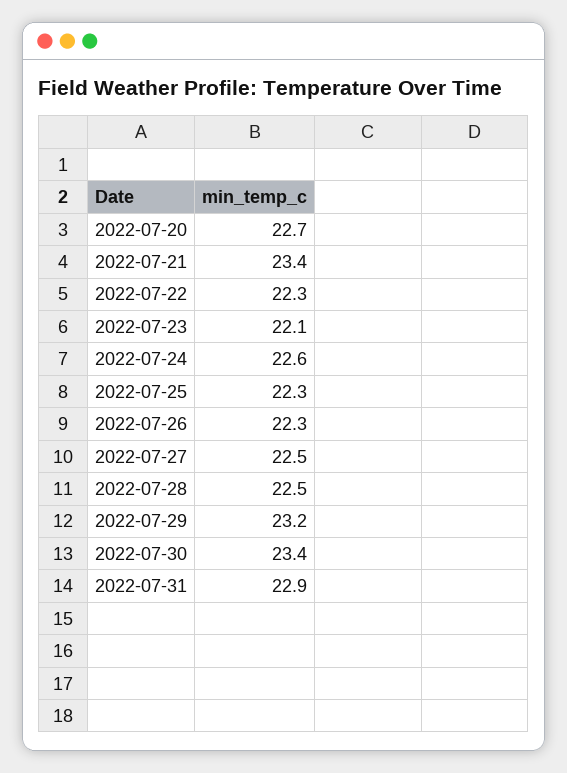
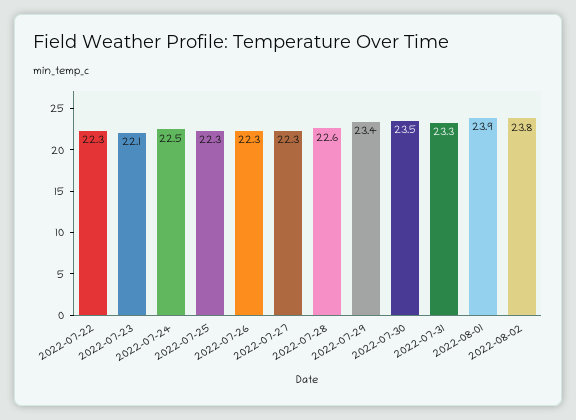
2022-07-20: 22.7 -> none
2022-07-21: 23.4 -> none
2022-07-24: 22.6 -> 22.5
2022-07-27: 22.5 -> 22.3
2022-07-28: 22.5 -> 22.6
2022-07-29: 23.2 -> 23.4
2022-07-30: 23.4 -> 23.5
2022-07-31: 22.9 -> 23.3
2022-08-01: none -> 23.9
2022-08-02: none -> 23.8

